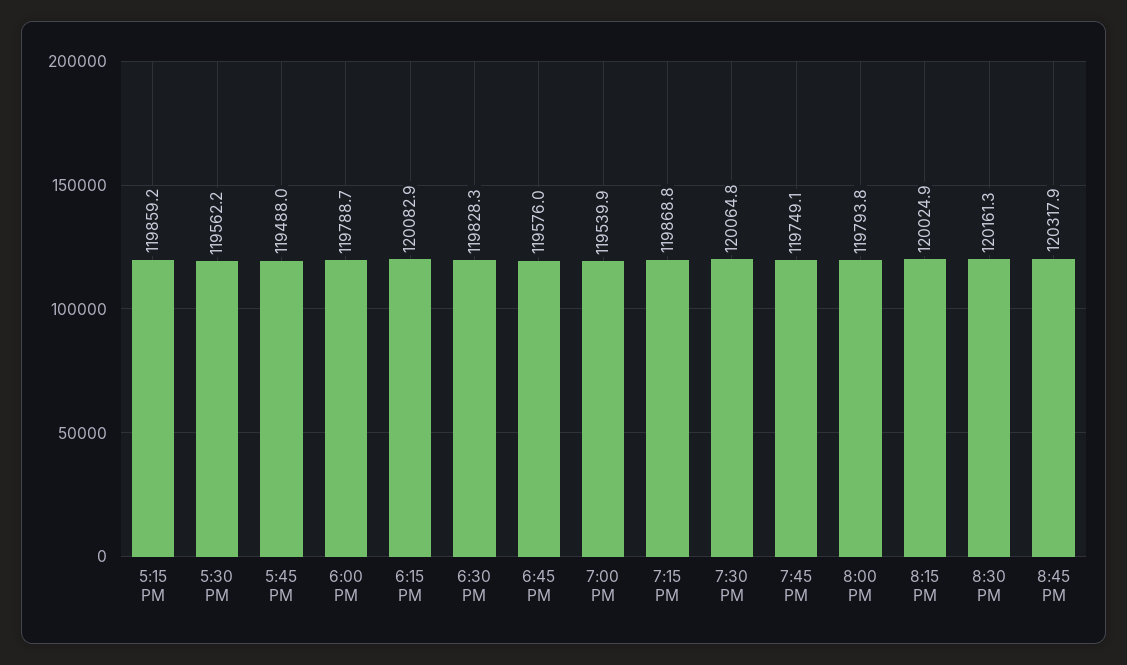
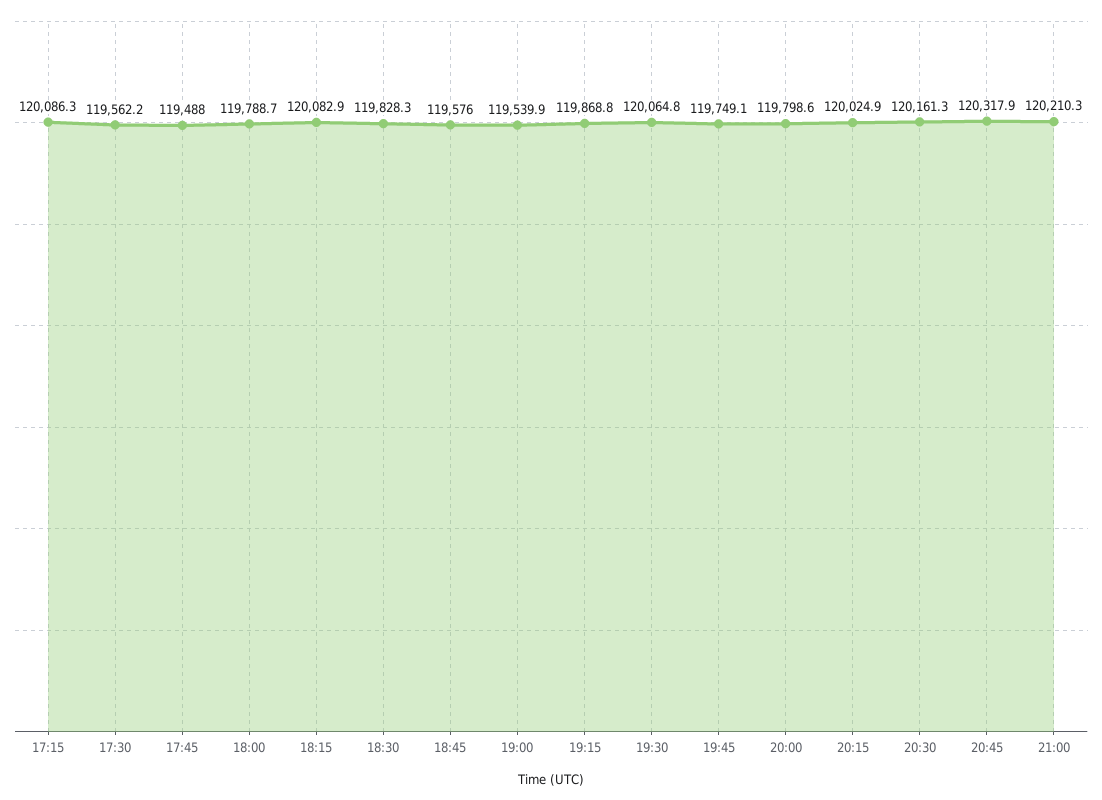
5:15 PM: 119859.2 -> 120086.3
8:00 PM: 119793.8 -> 119798.6
21:00: none -> 120210.3

